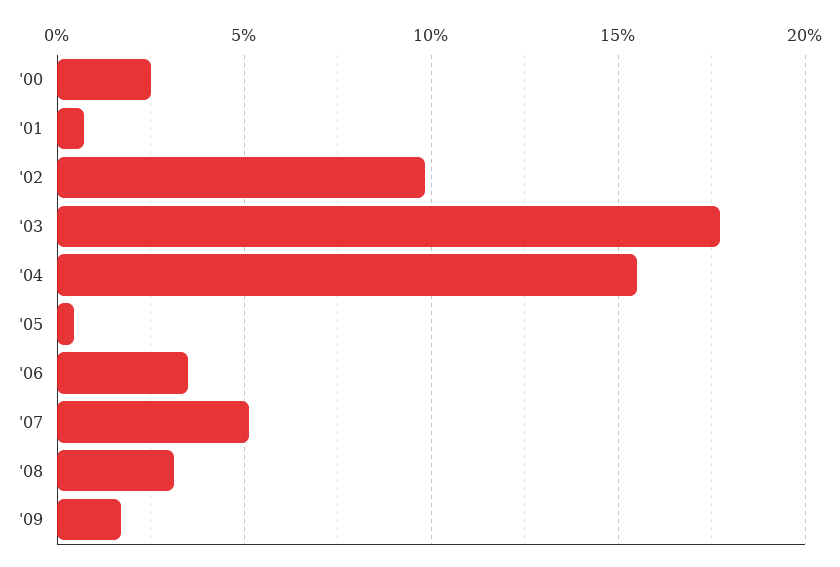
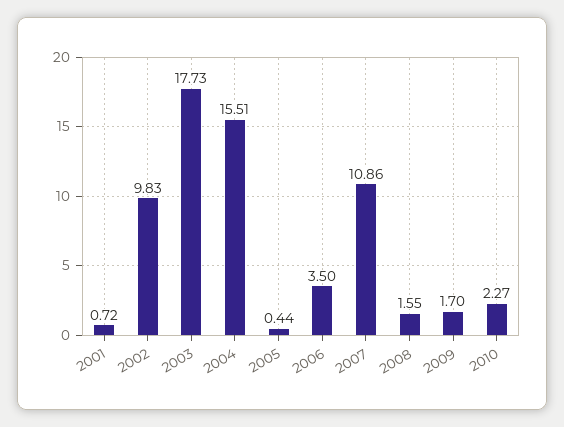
'00: 2.5 -> none
'07: 5 -> 10.86
'08: 3 -> 1.55
2010: none -> 2.27

